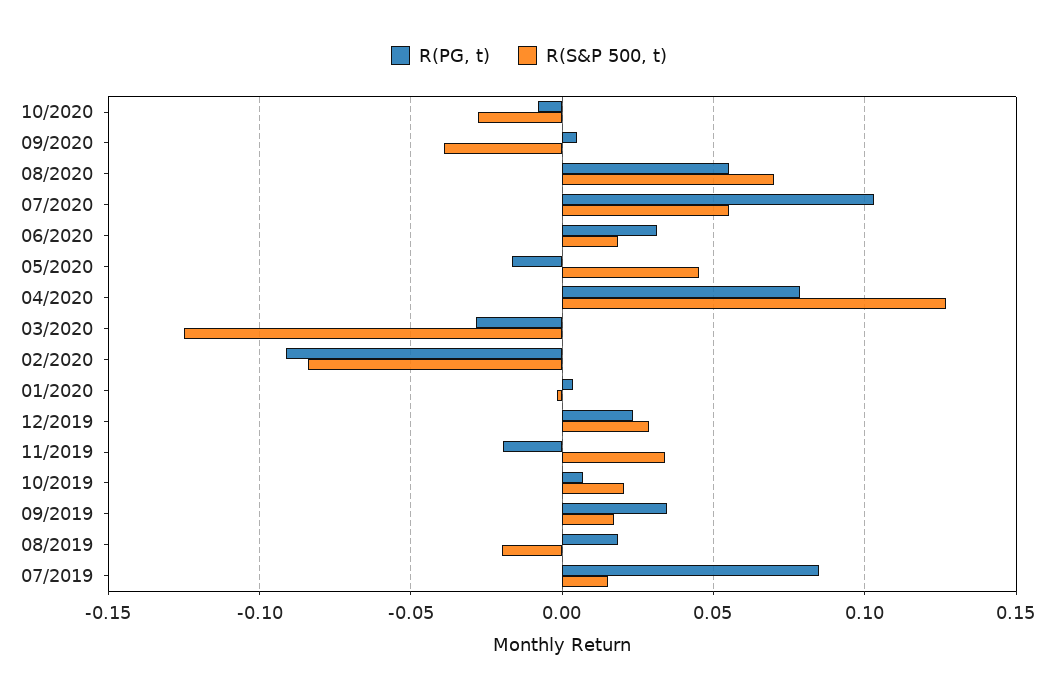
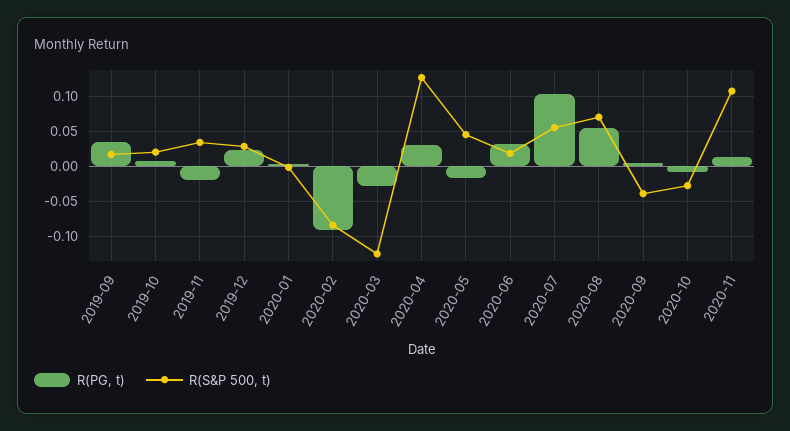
R(PG, t), 04/2020: 0.08 -> 0.03
R(PG, t), 08/2019: 0.02 -> none
R(S&P 500, t), 08/2019: -0.02 -> none
R(PG, t), 07/2019: 0.085 -> none
R(S&P 500, t), 07/2019: 0.015 -> none
R(PG, t), 2020-11: none -> 0.01
R(S&P 500, t), 2020-11: none -> 0.11

